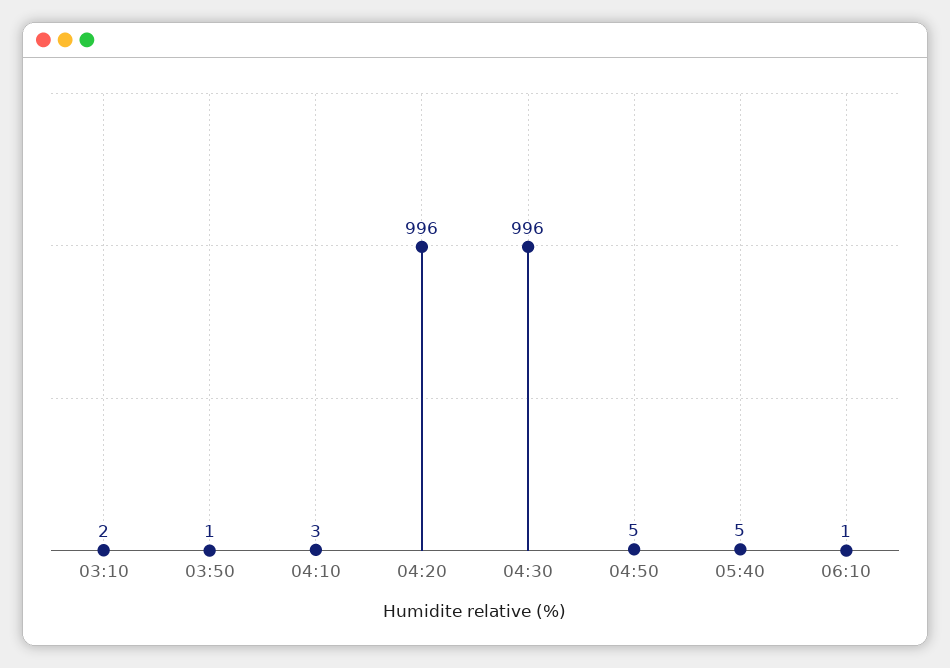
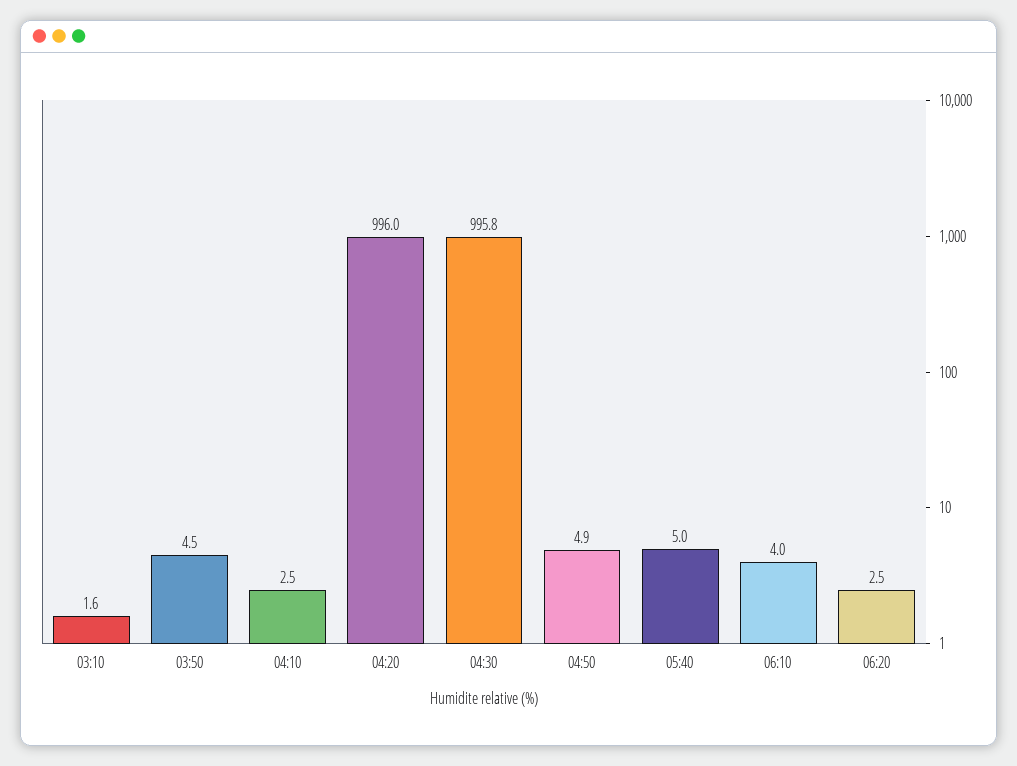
03:50: 1 -> 4.5
06:10: 1 -> 4
06:20: none -> 2.5

